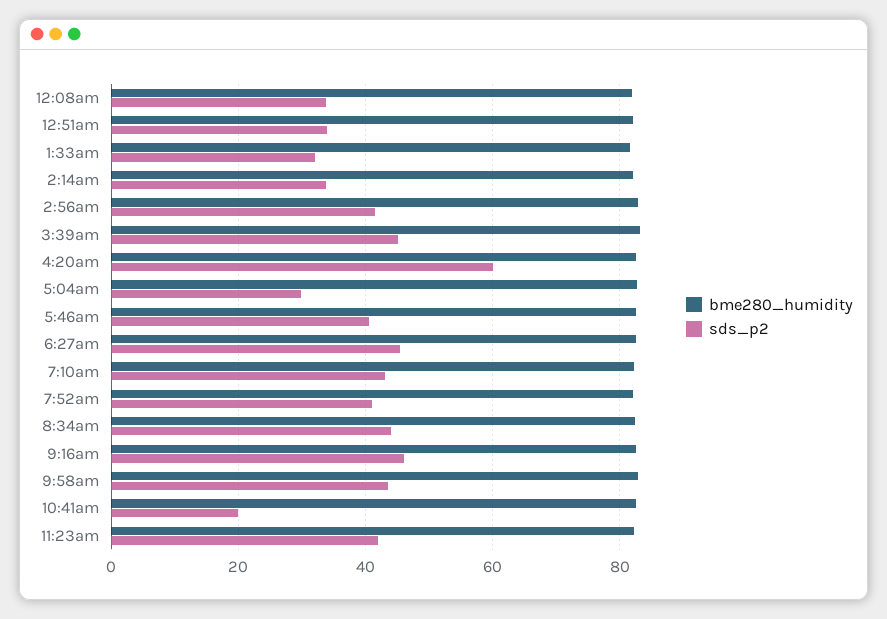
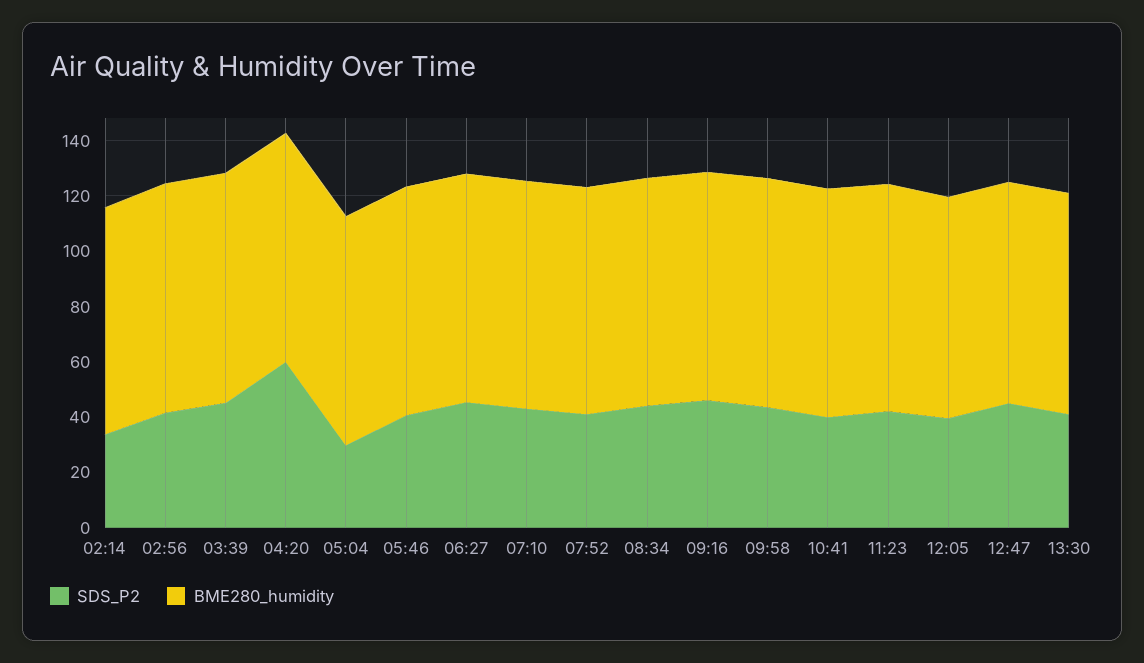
bme280_humidity, 12:08am: 82 -> none
sds_p2, 12:08am: 34 -> none
bme280_humidity, 12:51am: 82 -> none
sds_p2, 12:51am: 34 -> none
bme280_humidity, 1:33am: 82 -> none
sds_p2, 1:33am: 32 -> none
sds_p2, 10:41am: 20 -> 40
sds_p2, 12:05: none -> 40
bme280_humidity, 12:05: none -> 80
sds_p2, 12:47: none -> 45
bme280_humidity, 12:47: none -> 80
sds_p2, 13:30: none -> 40
bme280_humidity, 13:30: none -> 80

